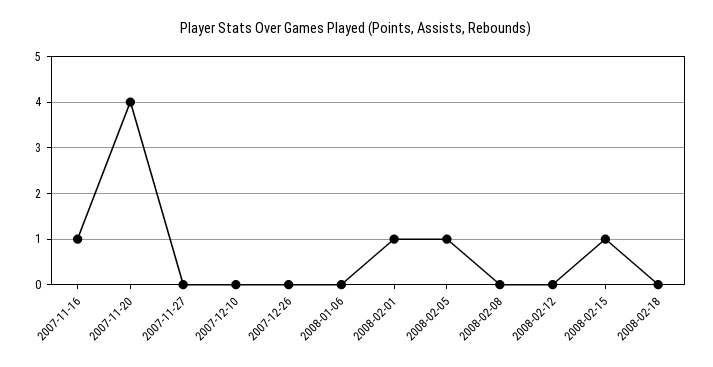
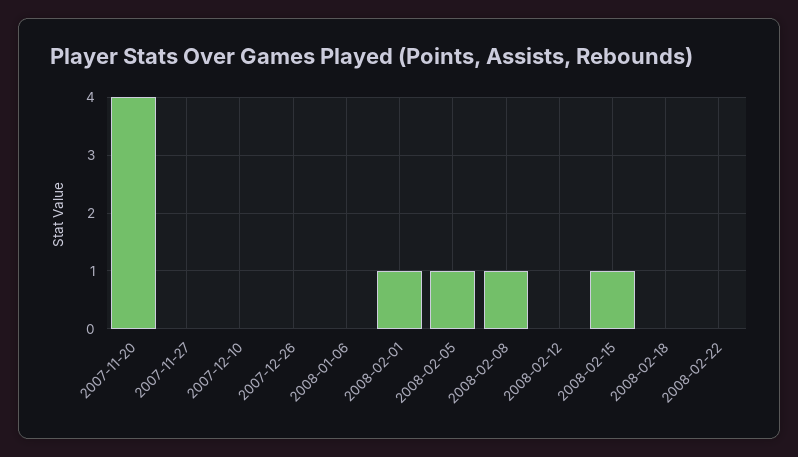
2007-11-16: 1 -> none
2008-02-08: 0 -> 1
2008-02-22: none -> 0

